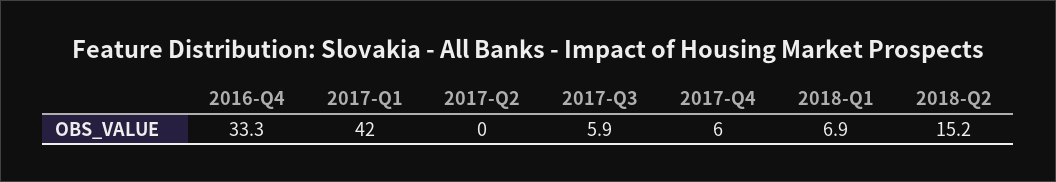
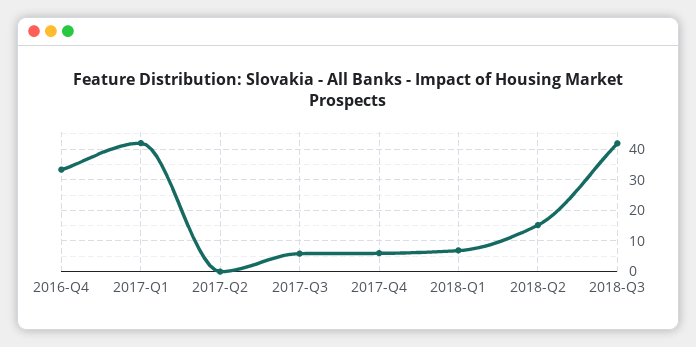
2018-Q3: none -> 42

